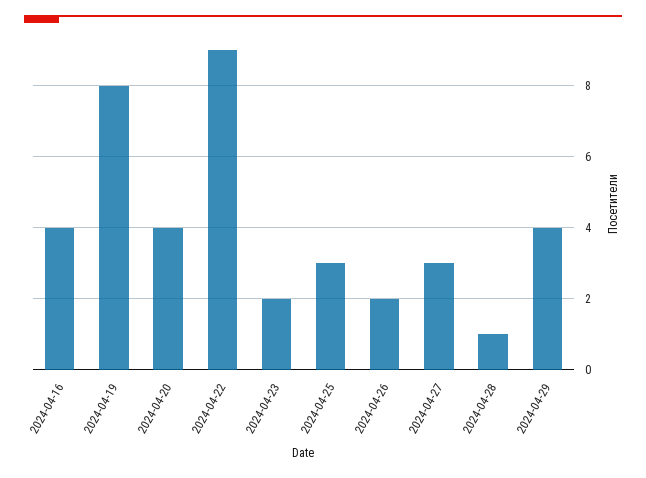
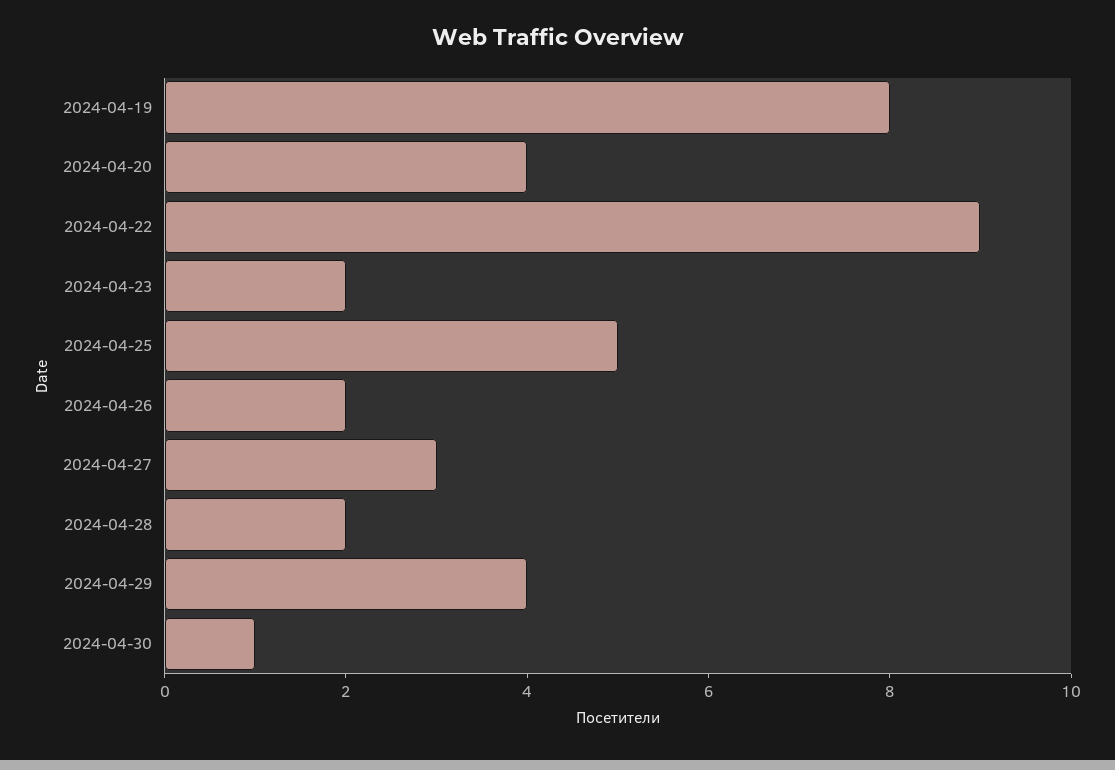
2024-04-16: 4 -> none
2024-04-25: 3 -> 5
2024-04-28: 1 -> 2
2024-04-30: none -> 1

